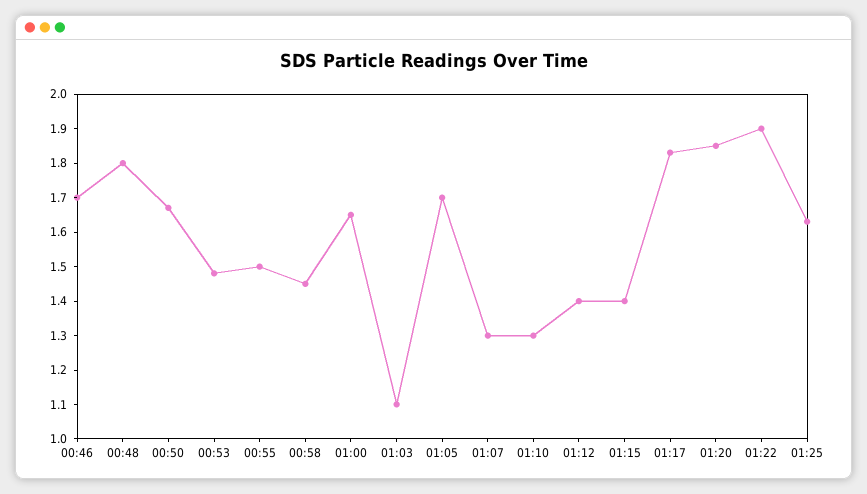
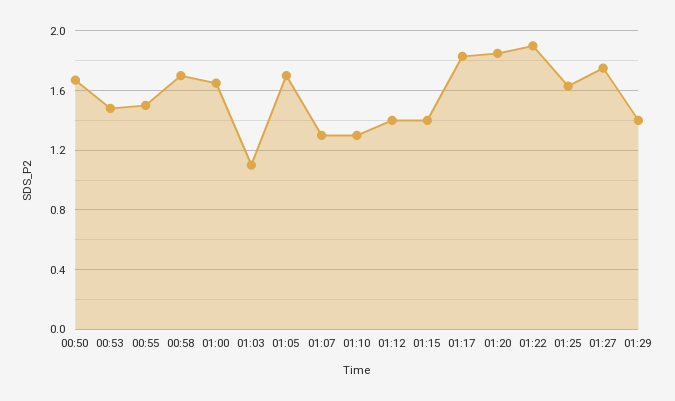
00:46: 1.7 -> none
00:48: 1.8 -> none
00:58: 1.45 -> 1.7
01:27: none -> 1.75
01:29: none -> 1.4

